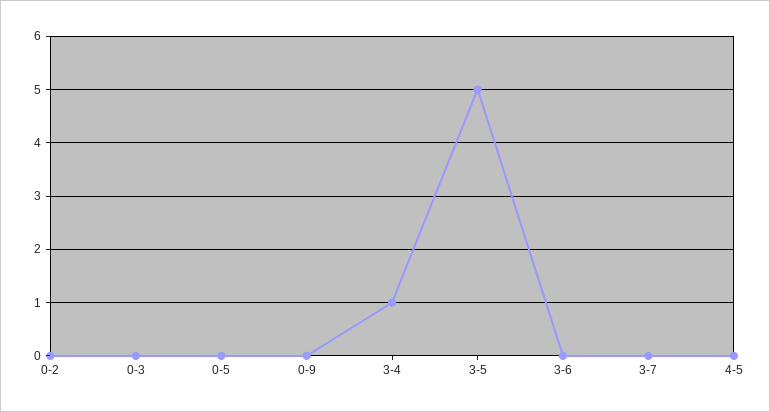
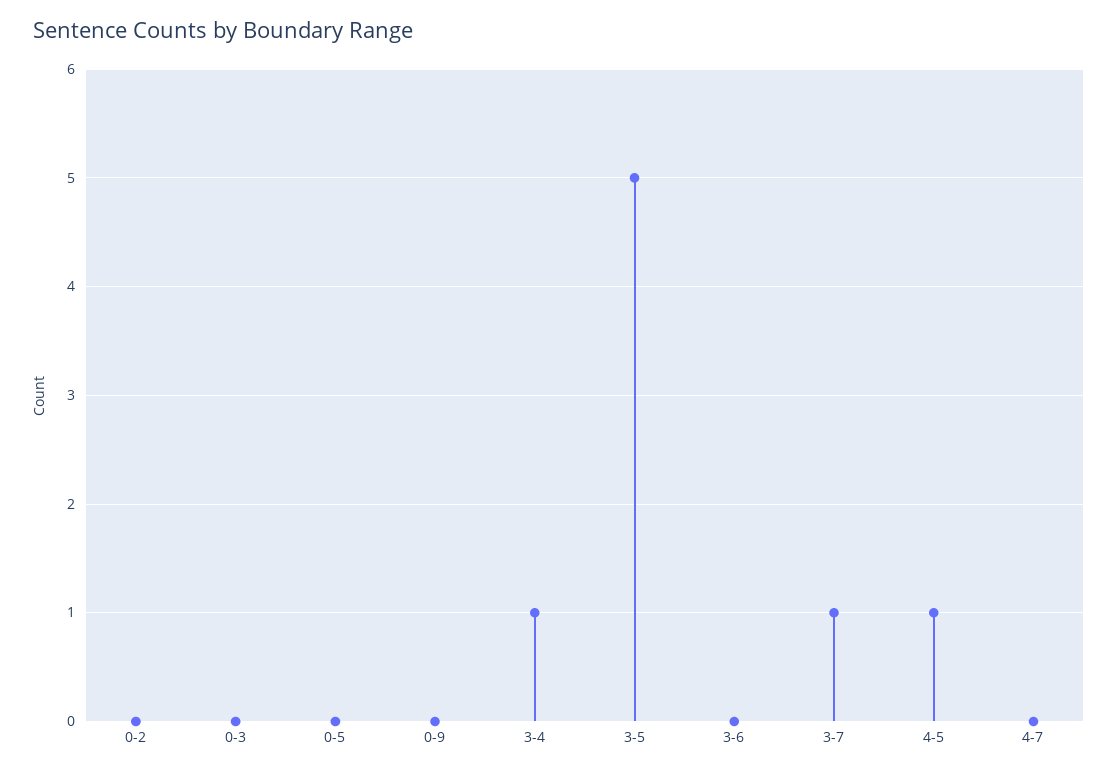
3-7: 0 -> 1
4-5: 0 -> 1
4-7: none -> 0

